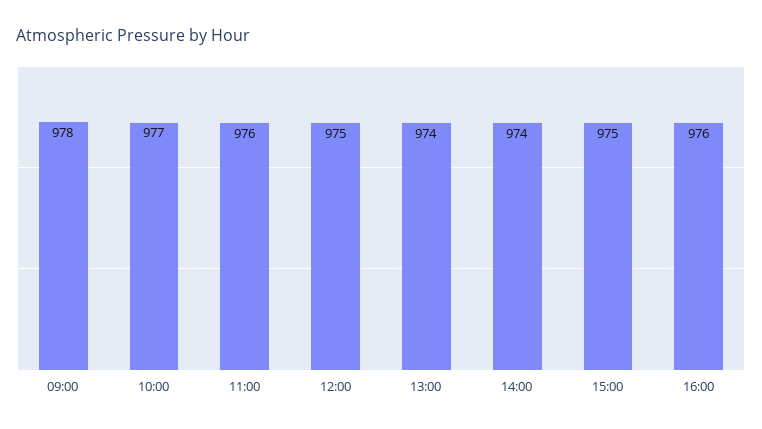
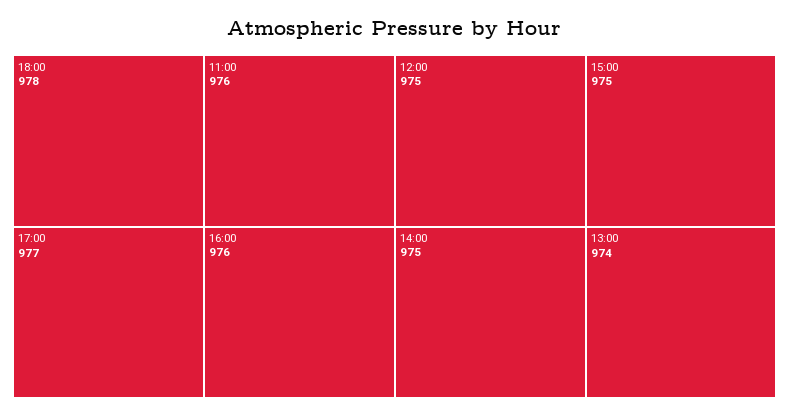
09:00: 978 -> none
10:00: 977 -> none
14:00: 974 -> 975
18:00: none -> 978
17:00: none -> 977

